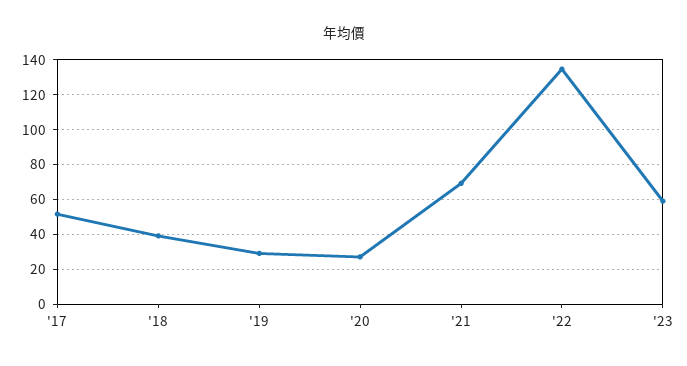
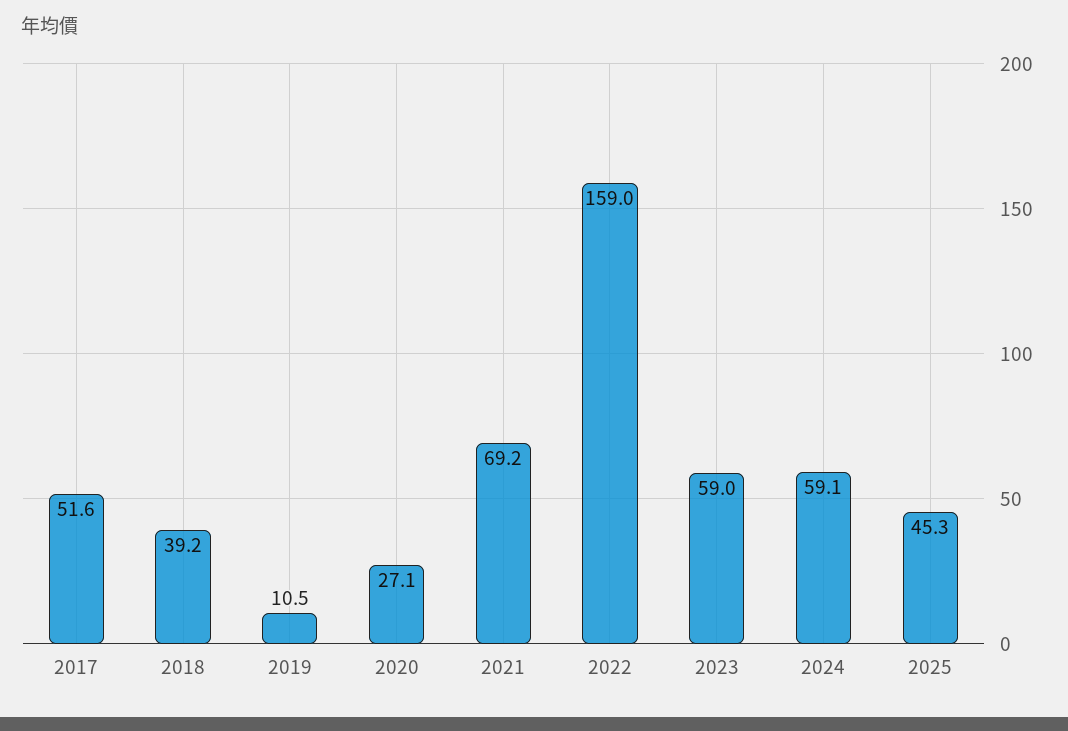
'19: 30 -> 10.5
'22: 135 -> 159
2024: none -> 59.1
2025: none -> 45.3

